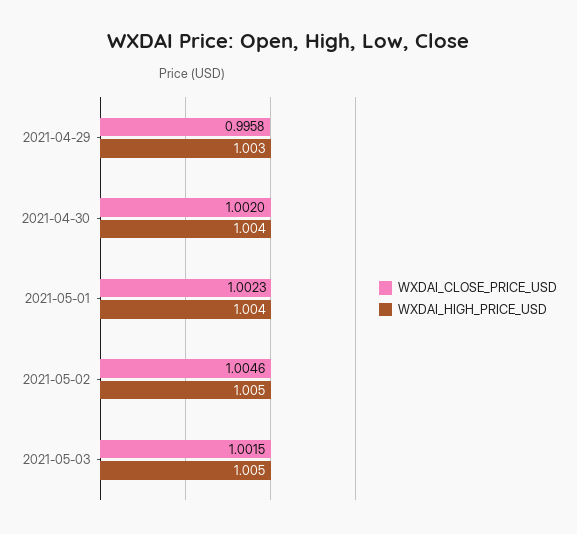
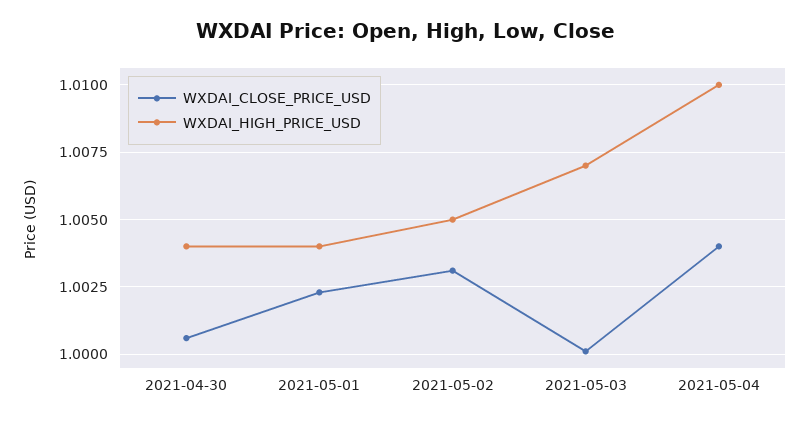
WXDAI_CLOSE_PRICE_USD, 2021-04-29: 0.9958 -> none
WXDAI_HIGH_PRICE_USD, 2021-04-29: 1.003 -> none
WXDAI_CLOSE_PRICE_USD, 2021-04-30: 1.002 -> 1.0005
WXDAI_CLOSE_PRICE_USD, 2021-05-02: 1.0046 -> 1.003
WXDAI_CLOSE_PRICE_USD, 2021-05-03: 1.0015 -> 1
WXDAI_HIGH_PRICE_USD, 2021-05-03: 1.005 -> 1.007
WXDAI_CLOSE_PRICE_USD, 2021-05-04: none -> 1.004
WXDAI_HIGH_PRICE_USD, 2021-05-04: none -> 1.01

